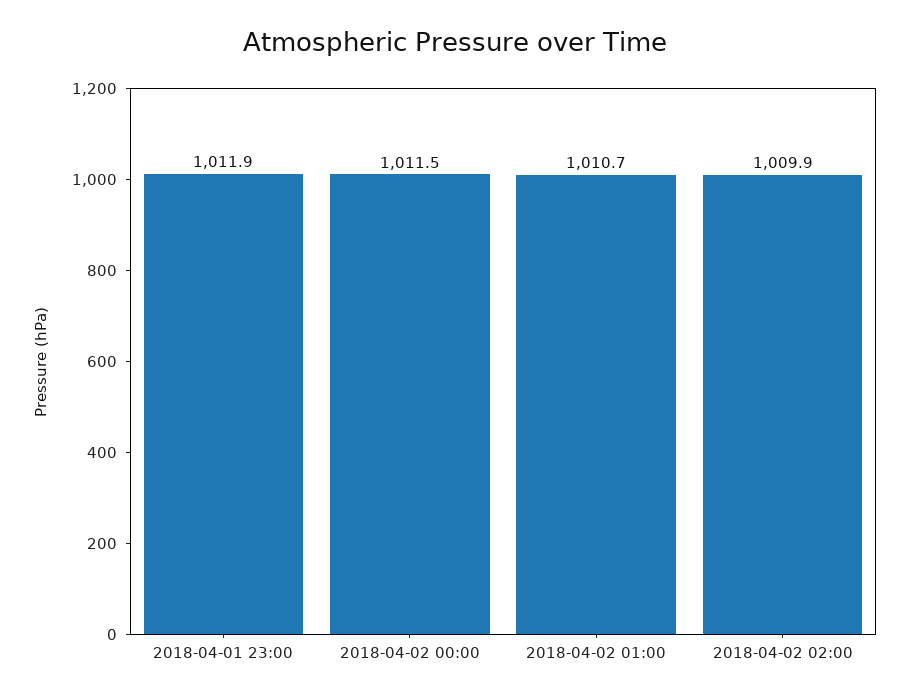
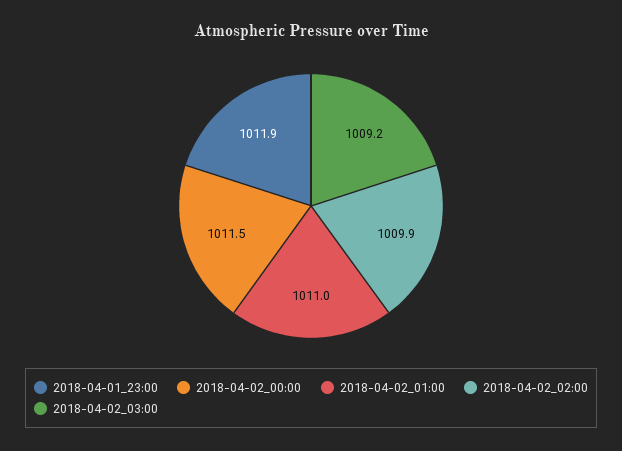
2018-04-02 01:00: 1010.7 -> 1011
2018-04-02_03:00: none -> 1009.2

